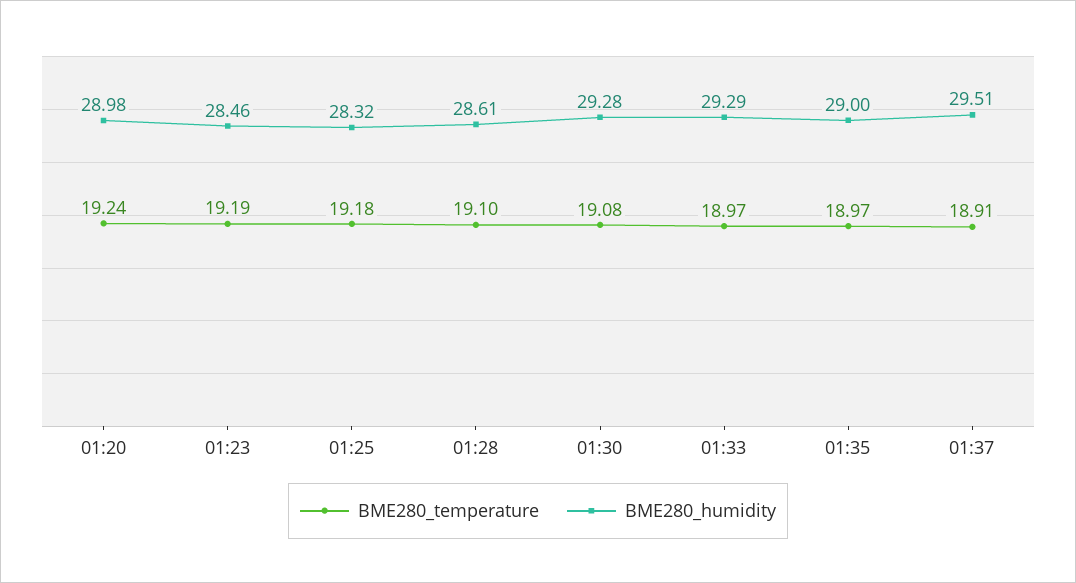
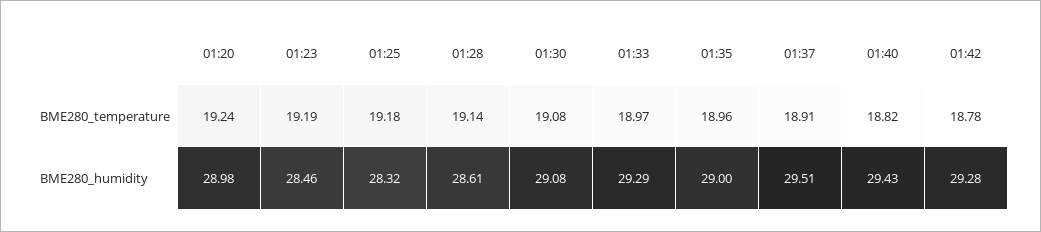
BME280_temperature, 01:28: 19.1 -> 19.14
BME280_humidity, 01:30: 29.28 -> 29.08
BME280_temperature, 01:35: 18.97 -> 18.96
BME280_temperature, 01:40: none -> 18.82
BME280_temperature, 01:42: none -> 18.78
BME280_humidity, 01:40: none -> 29.43
BME280_humidity, 01:42: none -> 29.28

